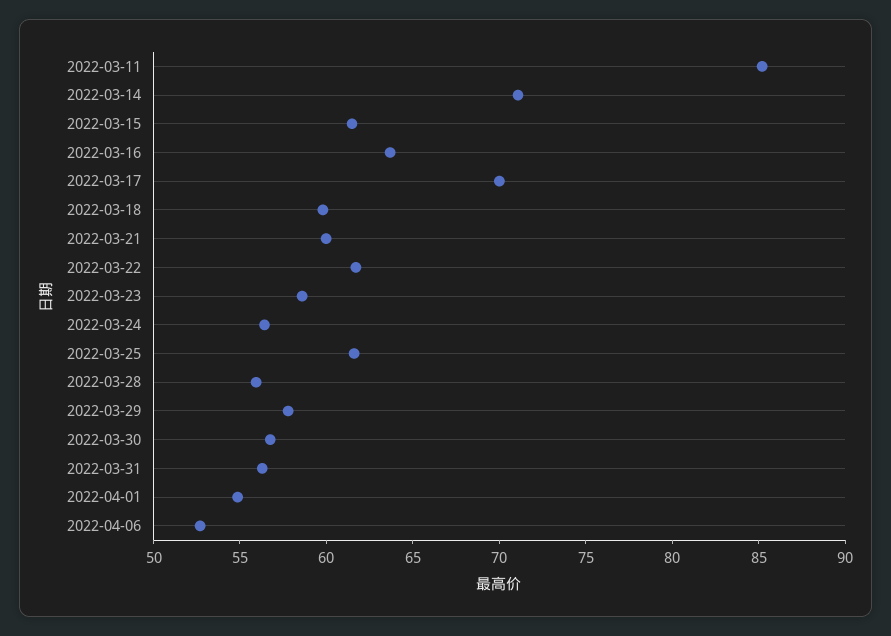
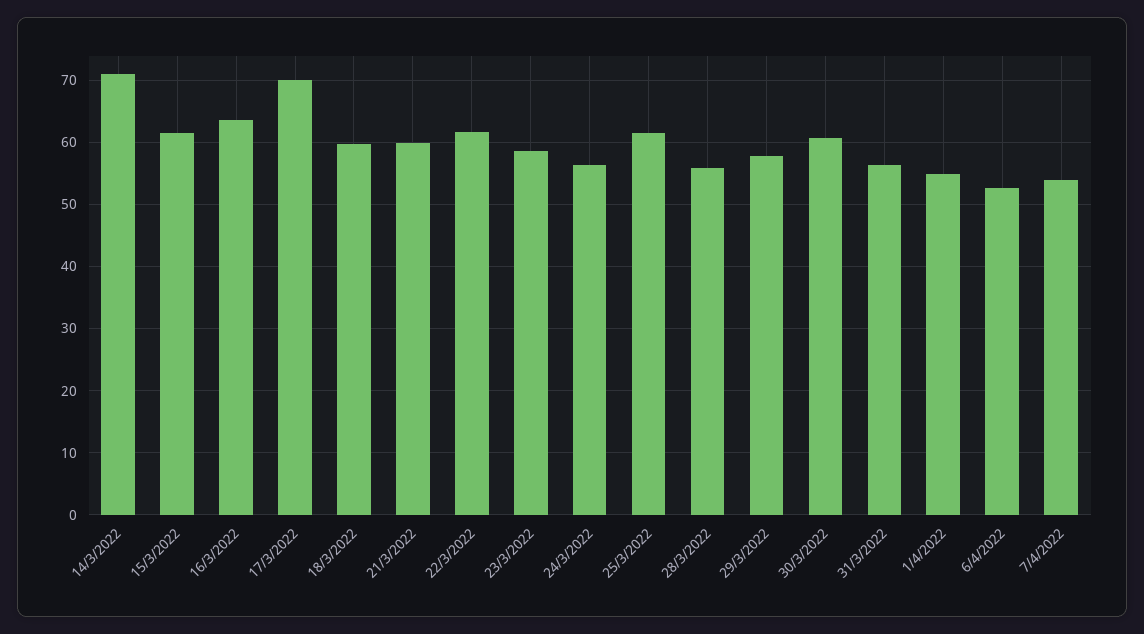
2022-03-11: 85 -> none
2022-03-30: 57 -> 61
7/4/2022: none -> 54

